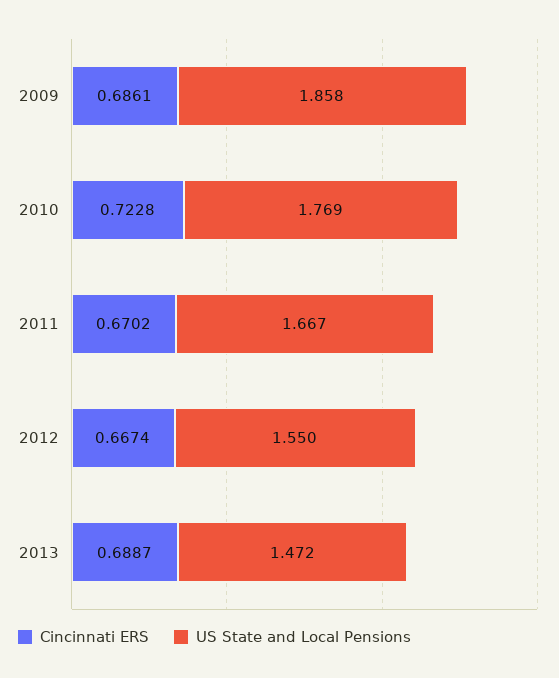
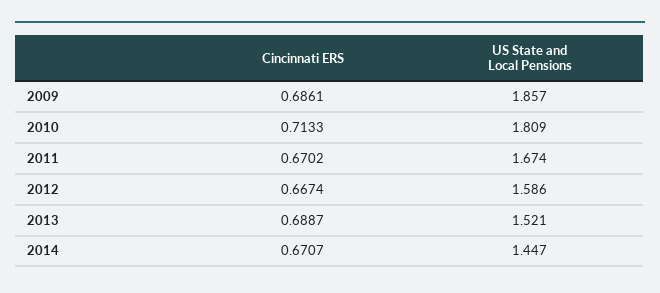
US State and Local Pensions, 2009: 1.858 -> 1.857
Cincinnati ERS, 2010: 0.7228 -> 0.7133
US State and Local Pensions, 2010: 1.769 -> 1.809
US State and Local Pensions, 2011: 1.667 -> 1.674
US State and Local Pensions, 2012: 1.55 -> 1.586
US State and Local Pensions, 2013: 1.472 -> 1.521
Cincinnati ERS, 2014: none -> 0.6707
US State and Local Pensions, 2014: none -> 1.447

